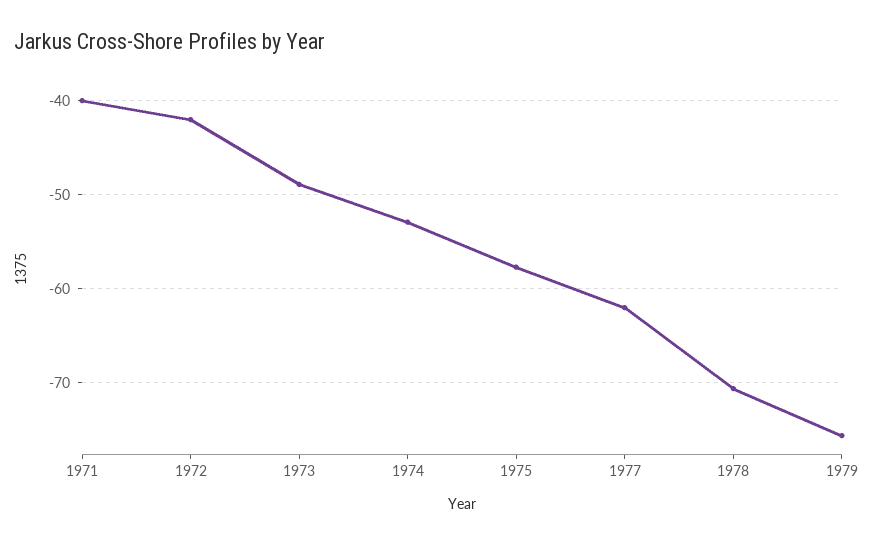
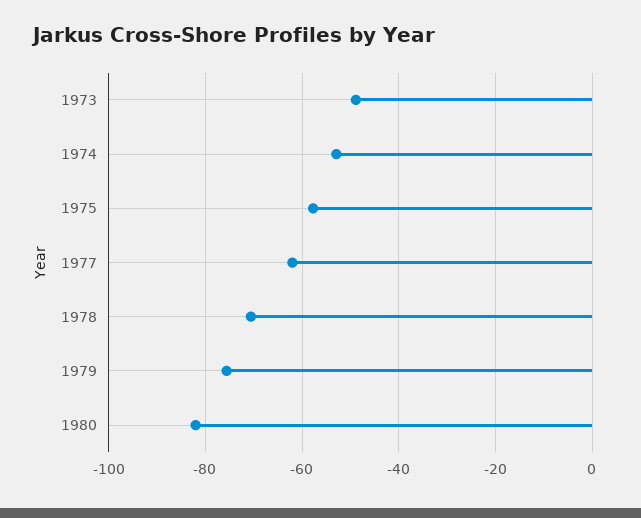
1971: -40 -> none
1972: -42 -> none
1980: none -> -82

